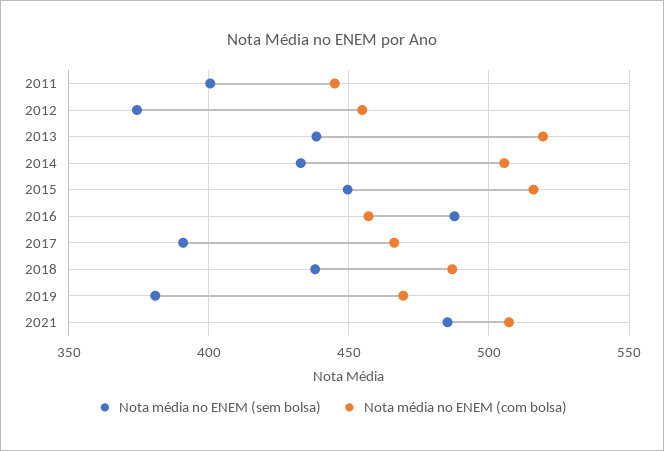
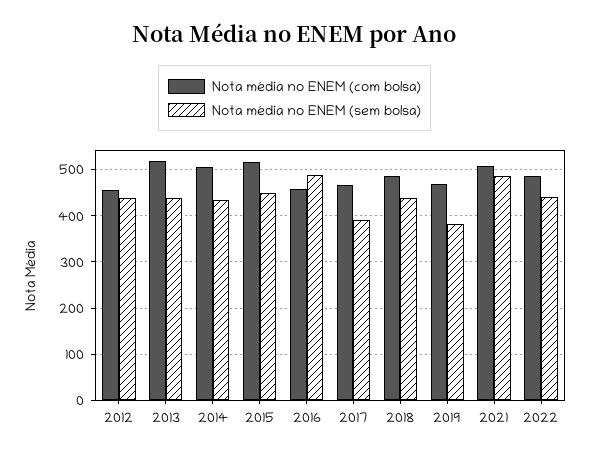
Nota média no ENEM (sem bolsa), 2011: 400 -> none
Nota média no ENEM (com bolsa), 2011: 445 -> none
Nota média no ENEM (sem bolsa), 2012: 375 -> 440
Nota média no ENEM (com bolsa), 2022: none -> 480
Nota média no ENEM (sem bolsa), 2022: none -> 440

